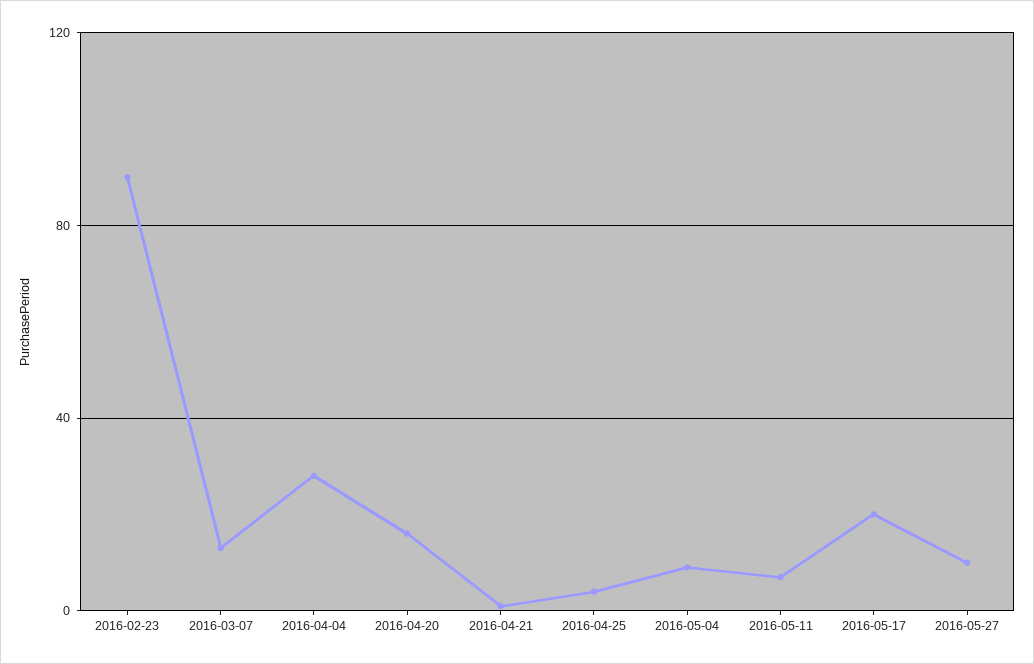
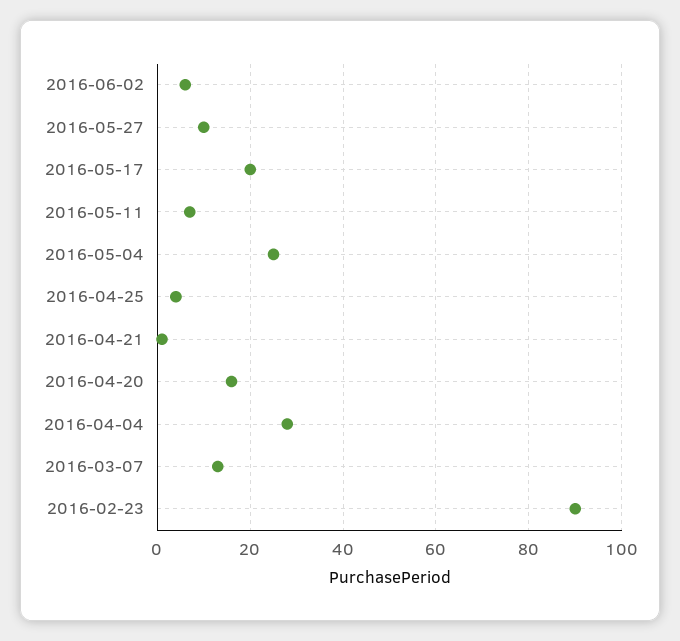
2016-05-04: 10 -> 25
2016-06-02: none -> 5

